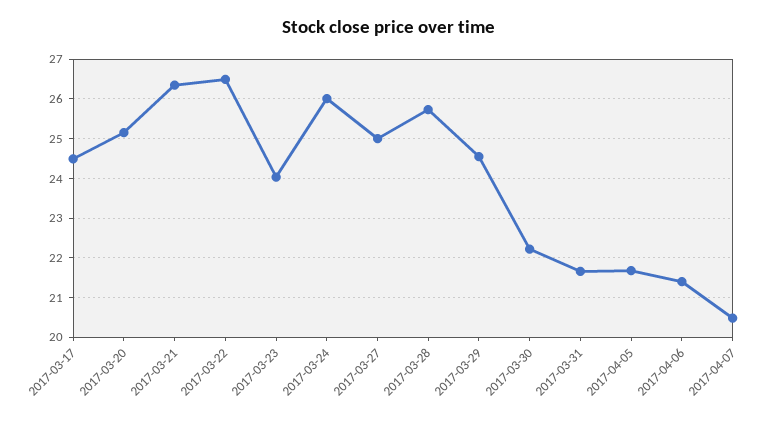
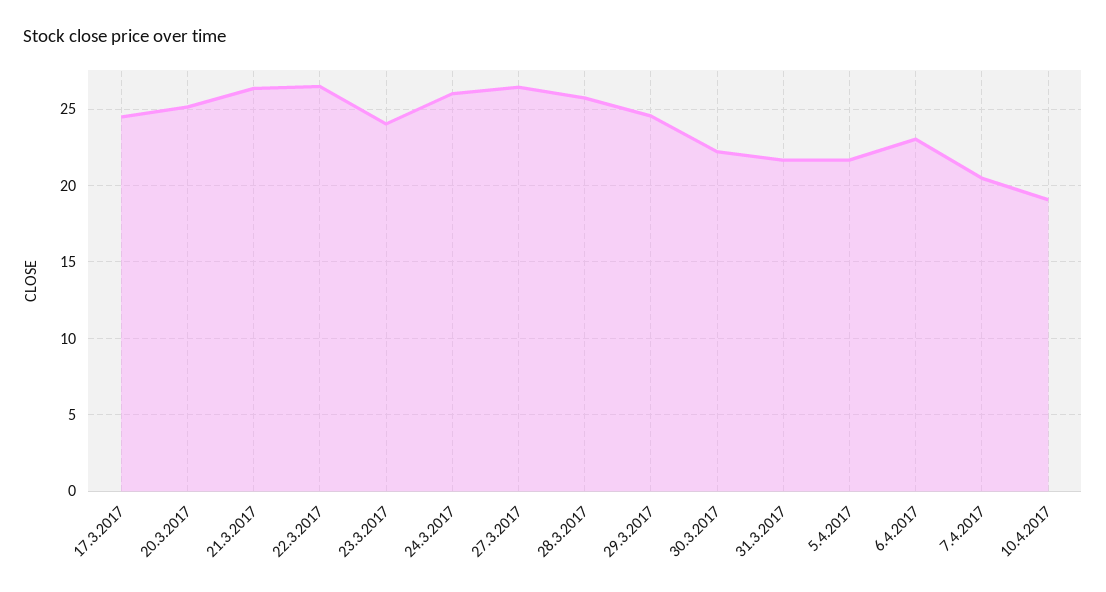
2017-03-27: 25 -> 26.5
2017-04-06: 21.4 -> 23
10.4.2017: none -> 19

